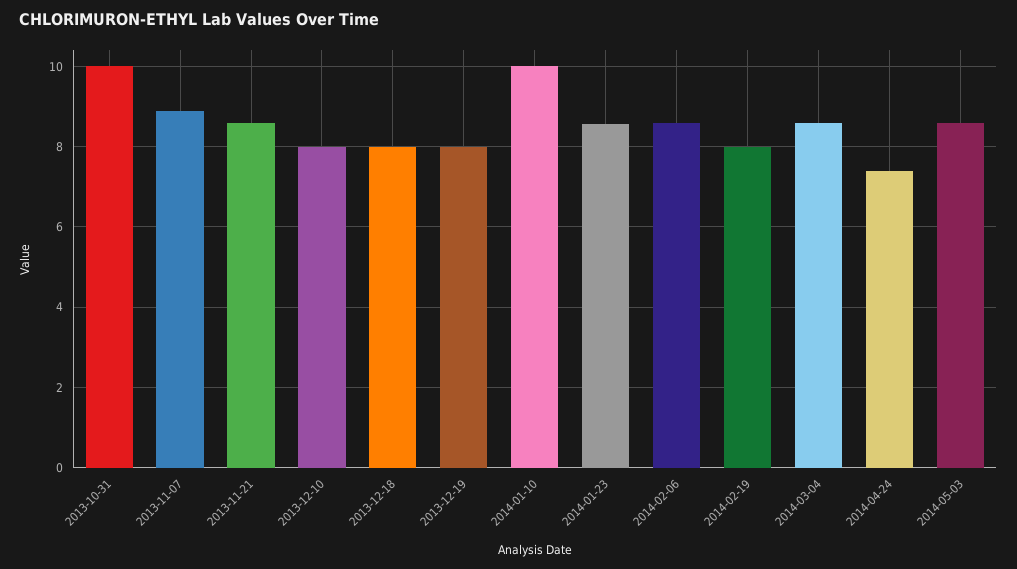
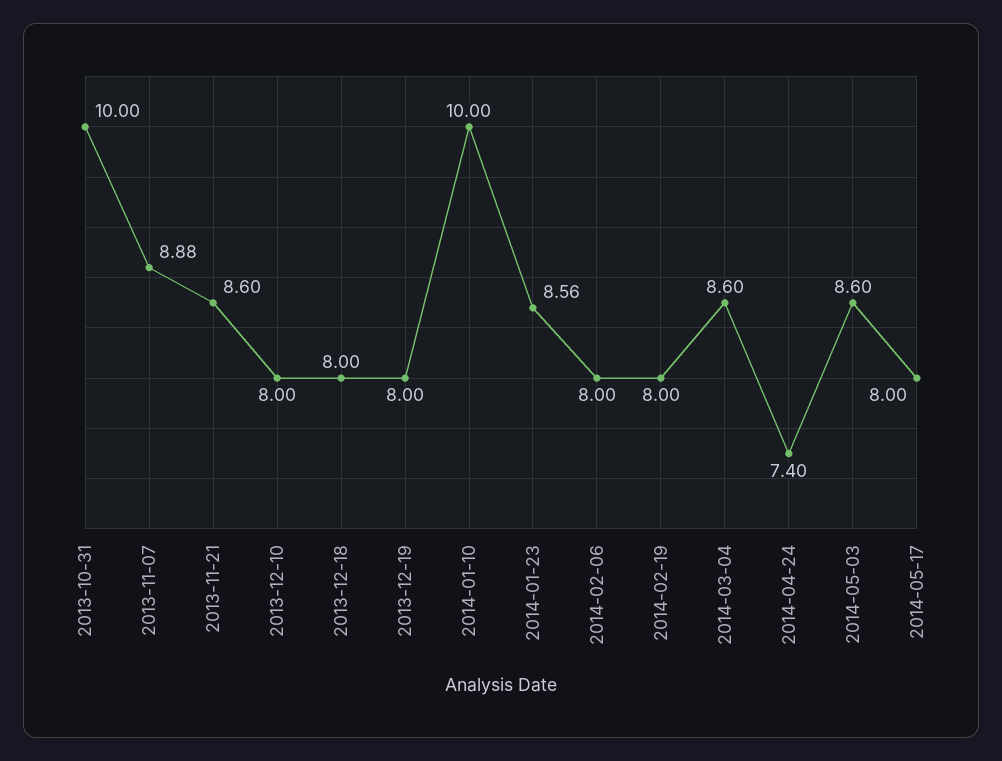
2014-02-06: 8.6 -> 8
2014-05-17: none -> 8

